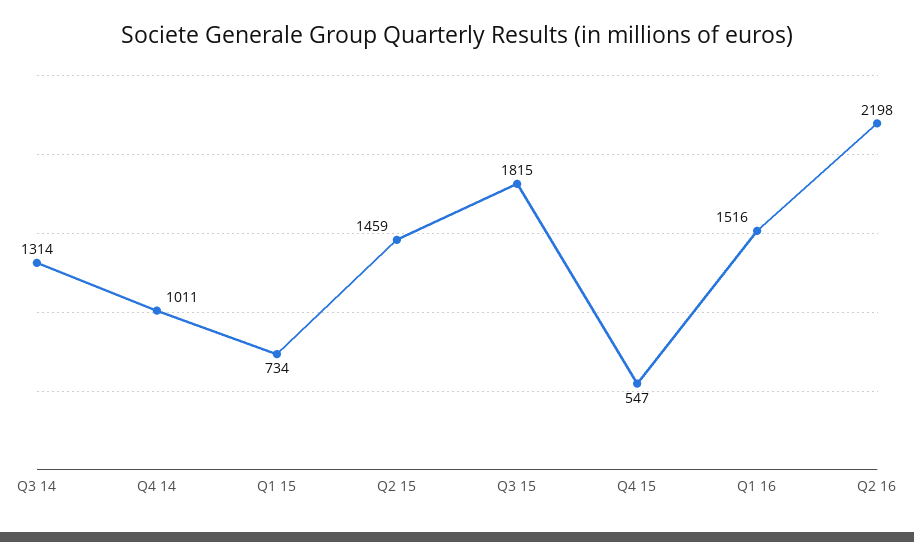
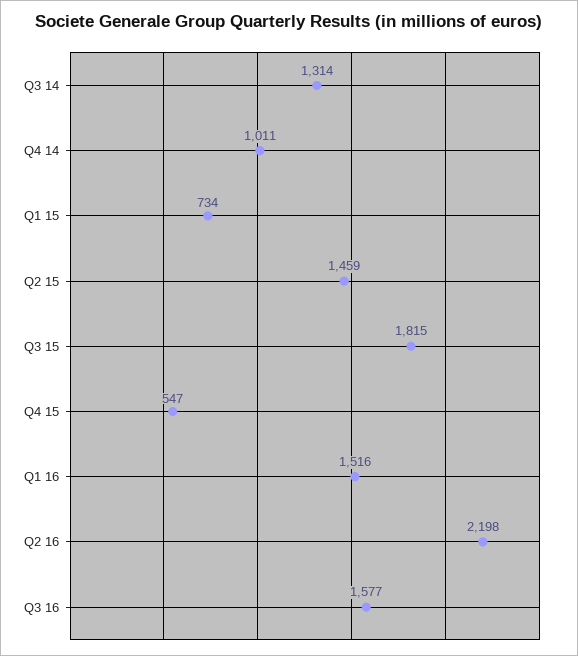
Q3 16: none -> 1577

